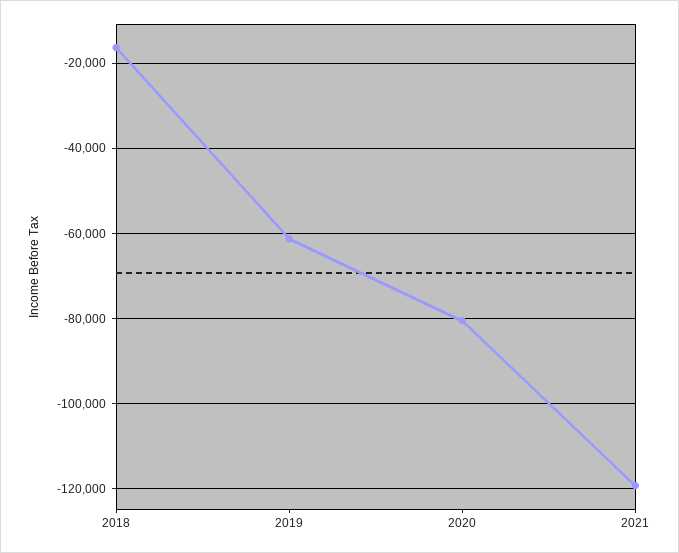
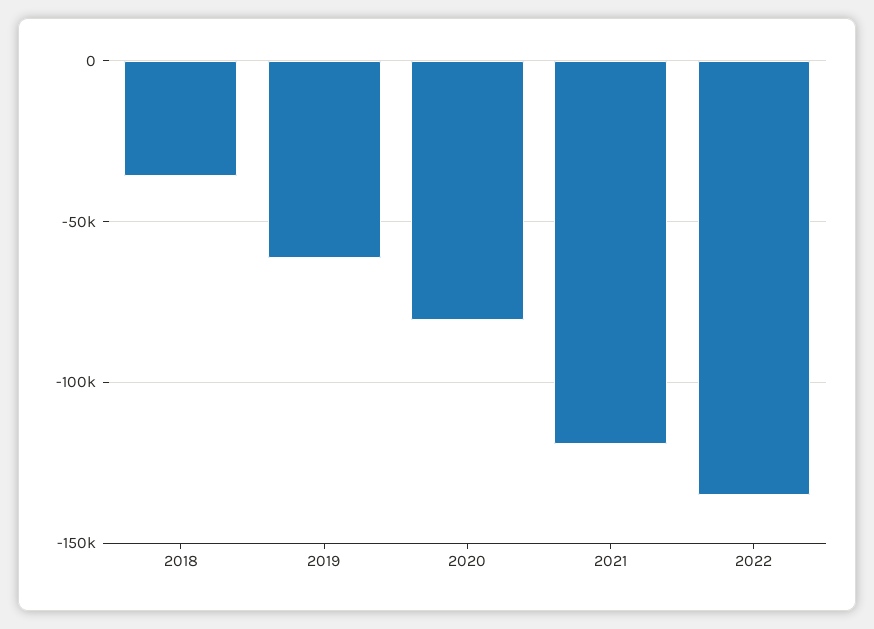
2018: -16000 -> -35000
2022: none -> -135000

